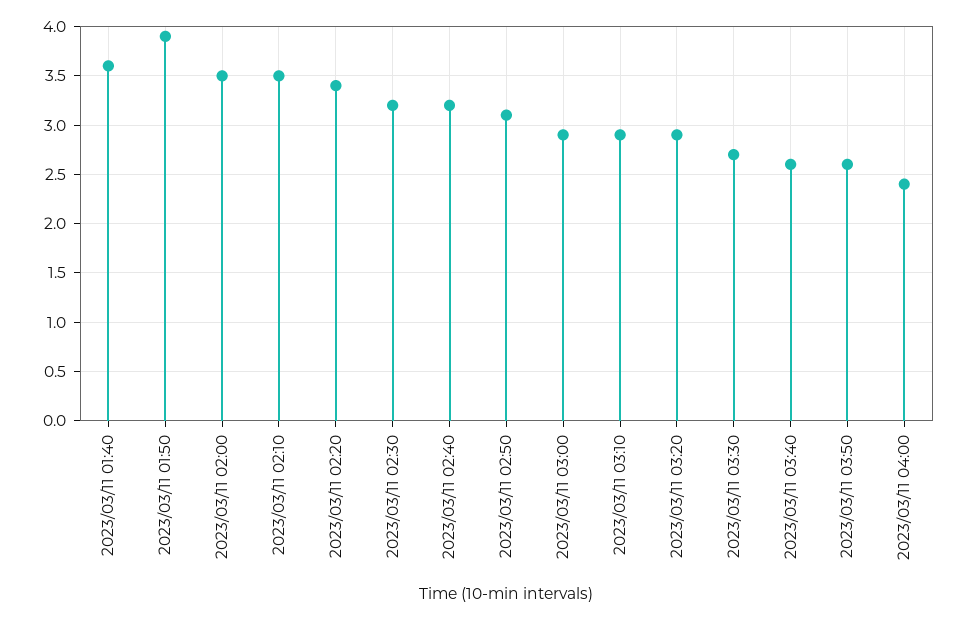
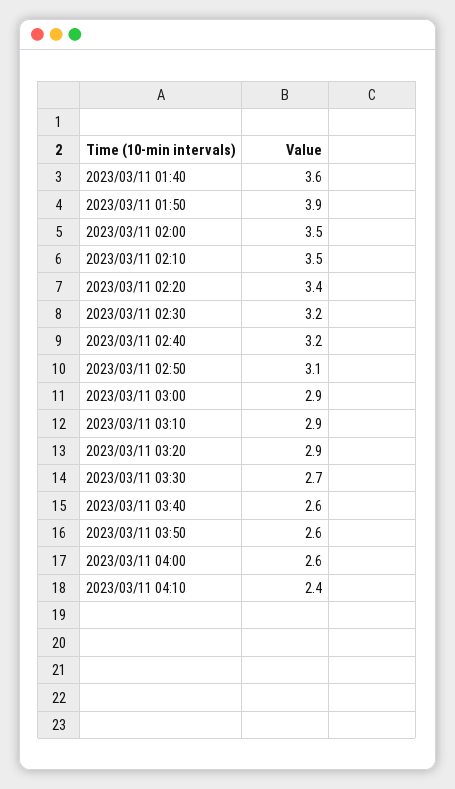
2023/03/11 04:00: 2.4 -> 2.6
2023/03/11 04:10: none -> 2.4

